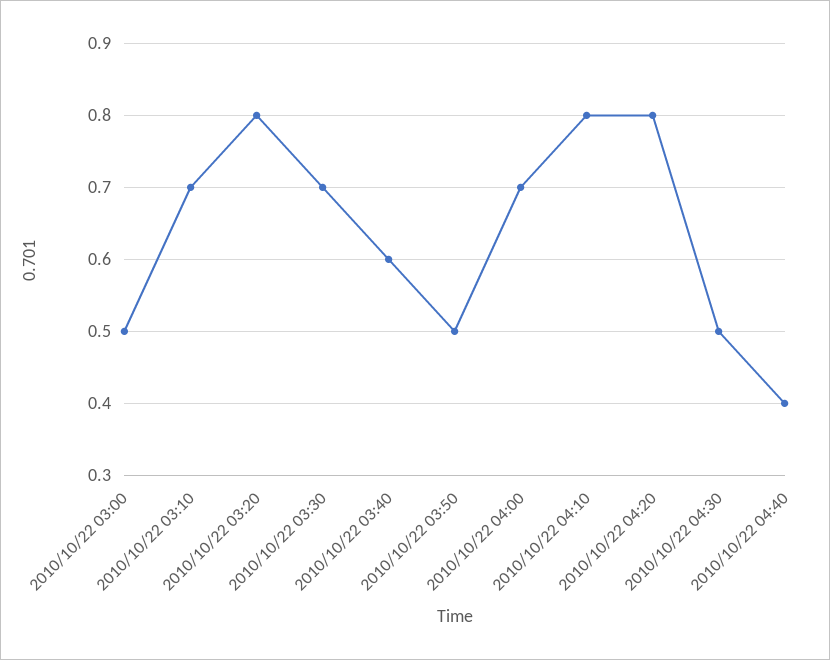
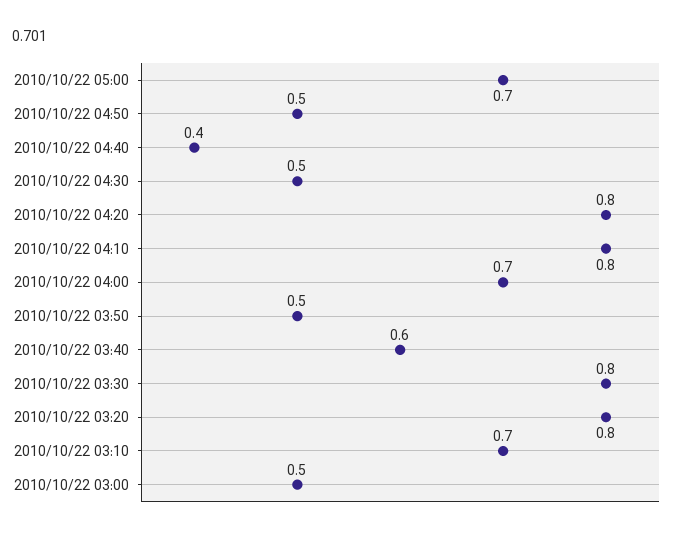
2010/10/22 03:30: 0.7 -> 0.8
2010/10/22 05:00: none -> 0.7
2010/10/22 04:50: none -> 0.5

